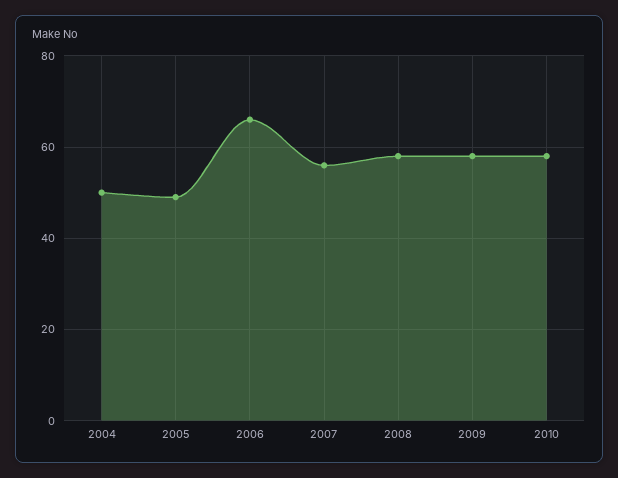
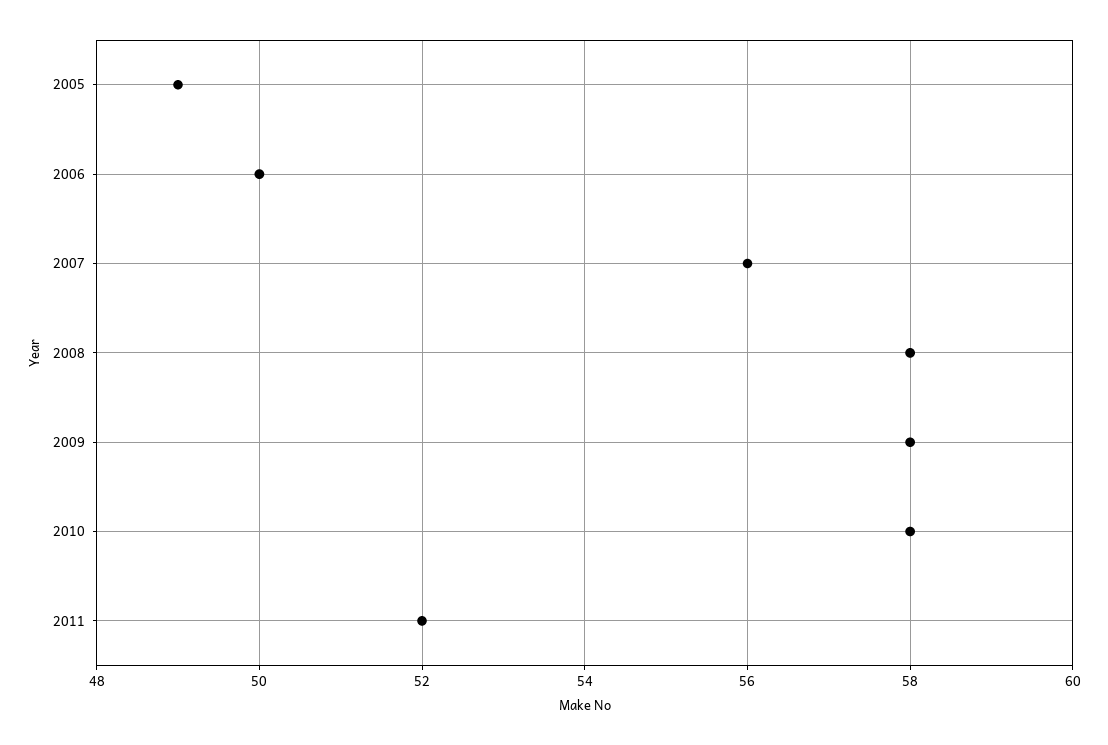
2004: 50 -> none
2006: 65 -> 50
2011: none -> 52

